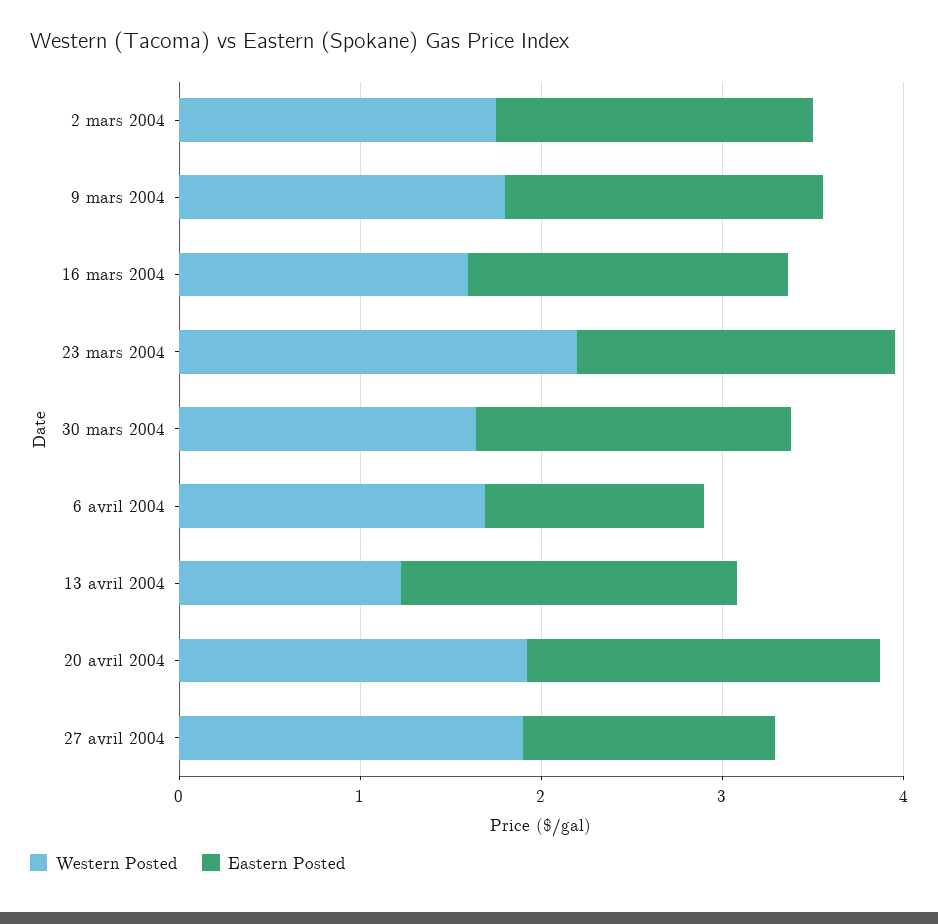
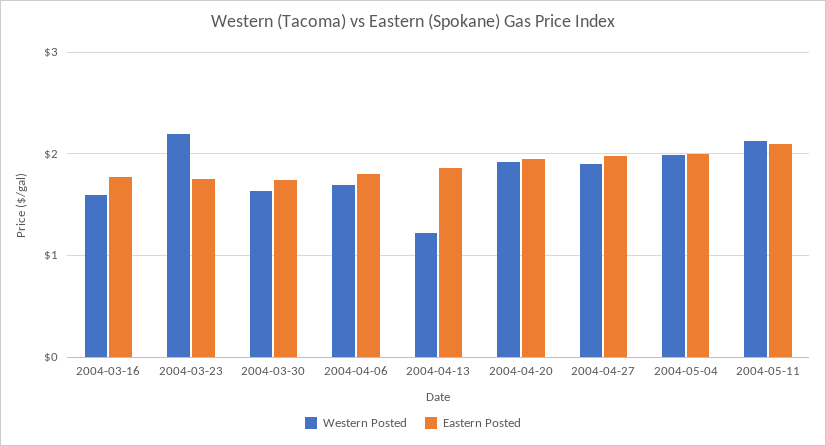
Western Posted, 2 mars 2004: 1.8 -> none
Eastern Posted, 2 mars 2004: 1.8 -> none
Western Posted, 9 mars 2004: 1.8 -> none
Eastern Posted, 9 mars 2004: 1.8 -> none
Eastern Posted, 6 avril 2004: 1.2 -> 1.8
Eastern Posted, 27 avril 2004: 1.4 -> 2
Western Posted, 2004-05-04: none -> 2
Eastern Posted, 2004-05-04: none -> 2
Western Posted, 2004-05-11: none -> 2.1
Eastern Posted, 2004-05-11: none -> 2.1

